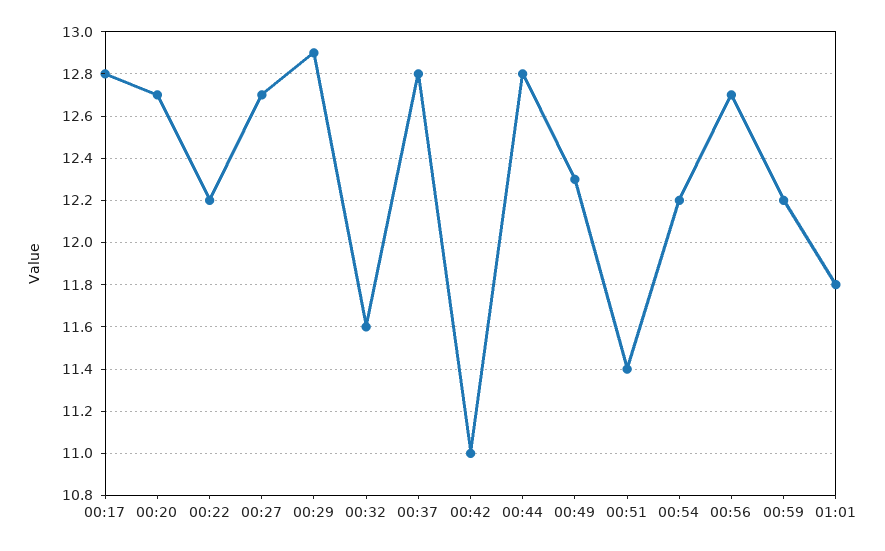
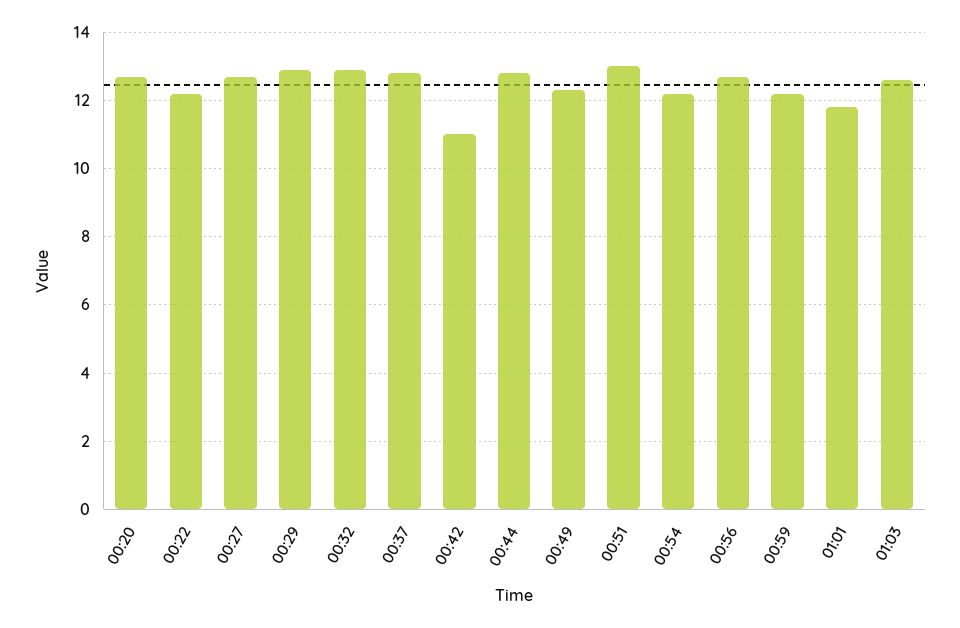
00:17: 12.8 -> none
00:32: 11.6 -> 13
00:51: 11.4 -> 13
01:03: none -> 12.5

